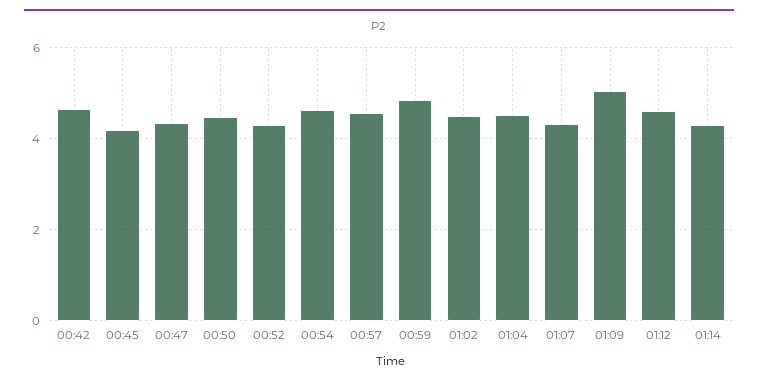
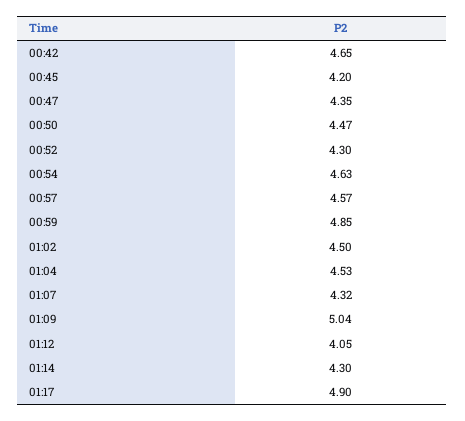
01:12: 4.6 -> 4.05
01:17: none -> 4.9

